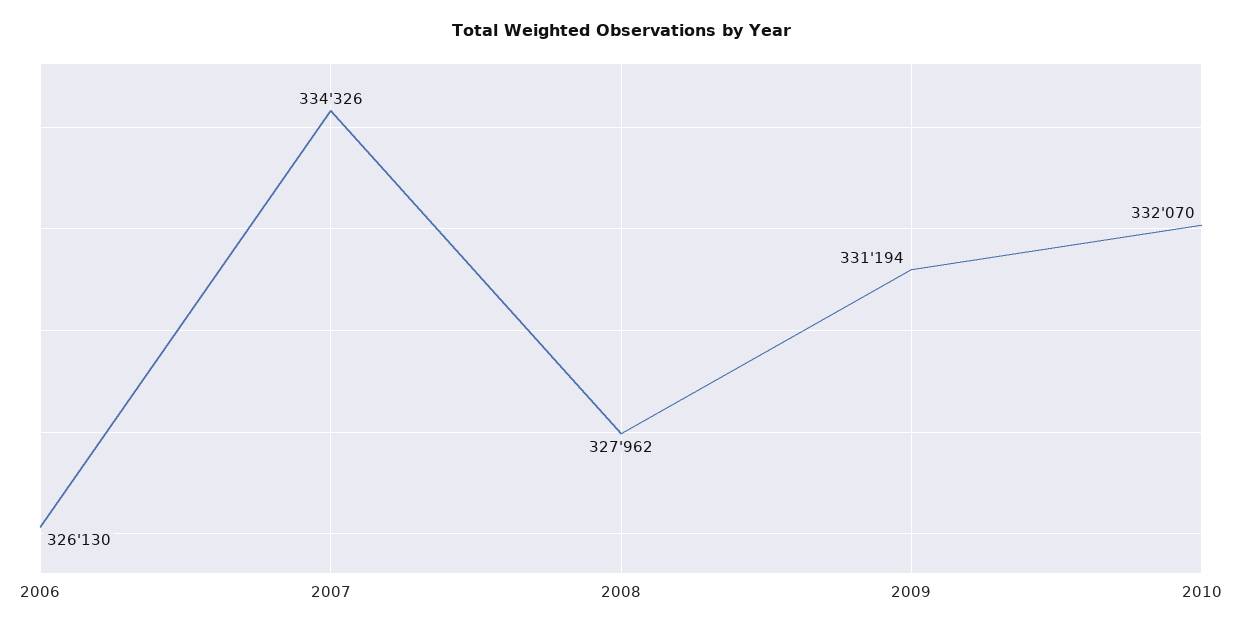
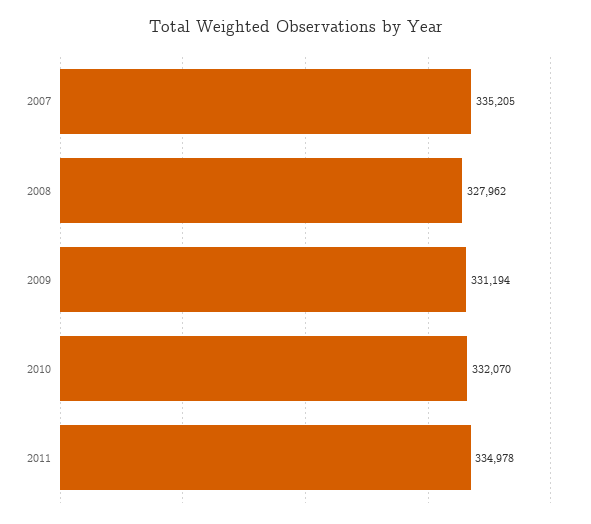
2006: 326130 -> none
2007: 334326 -> 335205
2011: none -> 334978

